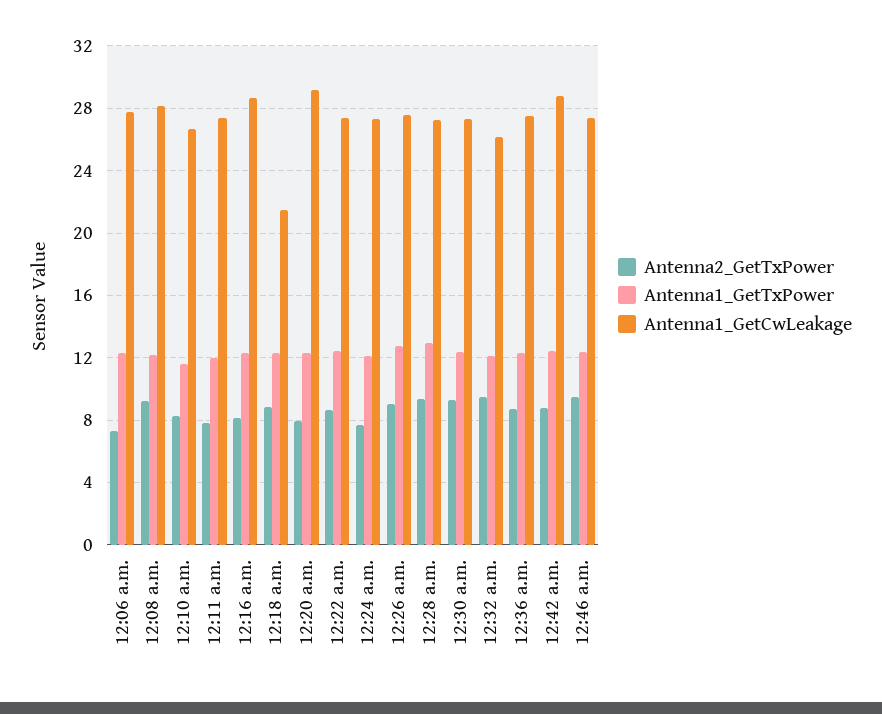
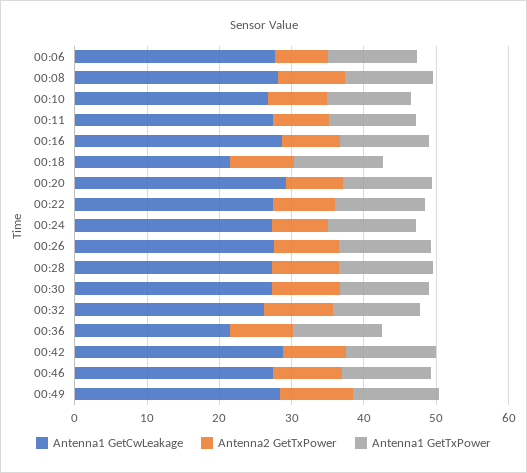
Antenna1_GetCwLeakage, 12:36 a.m.: 27.5 -> 22
Antenna1_GetCwLeakage, 00:49: none -> 28
Antenna2_GetTxPower, 00:49: none -> 10
Antenna1_GetTxPower, 00:49: none -> 12

